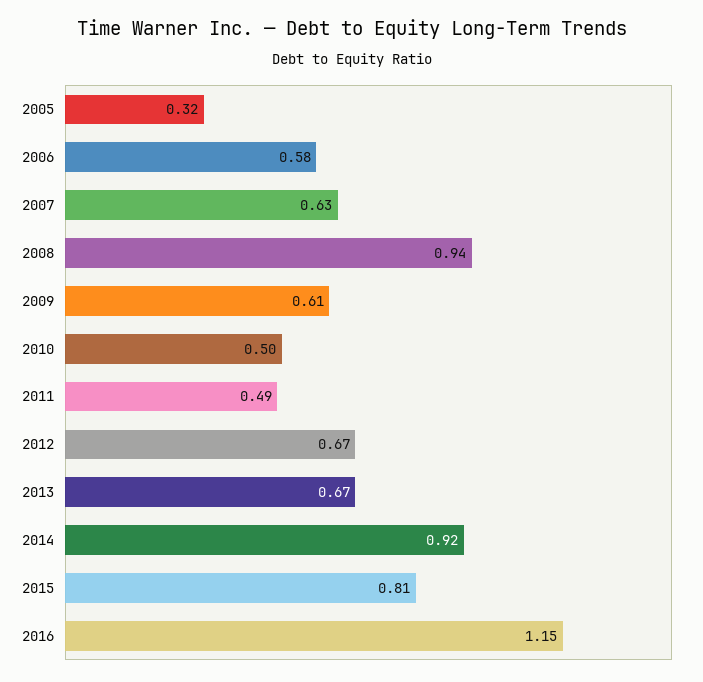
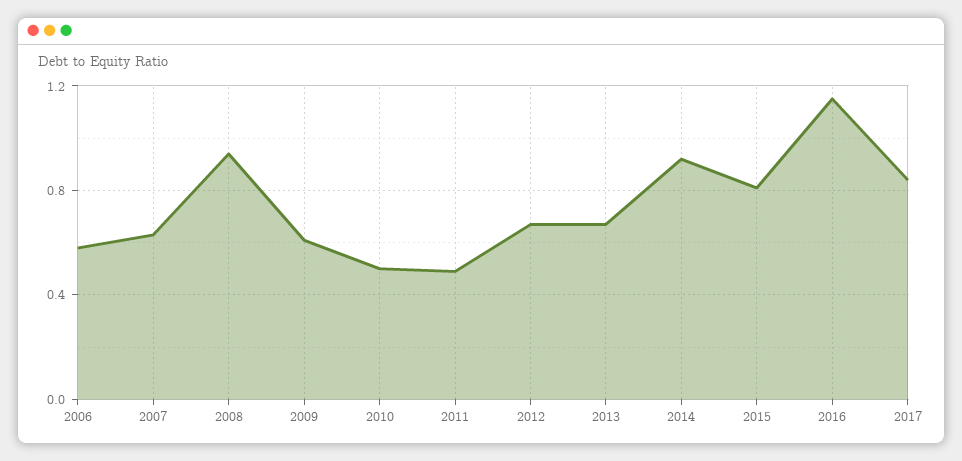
2005: 0.32 -> none
2017: none -> 0.85

